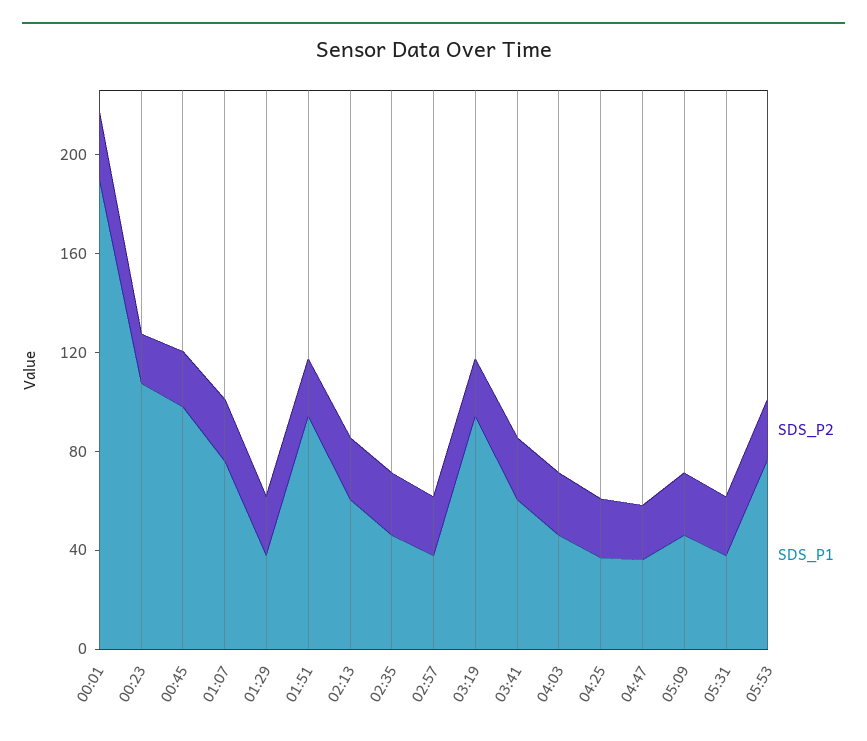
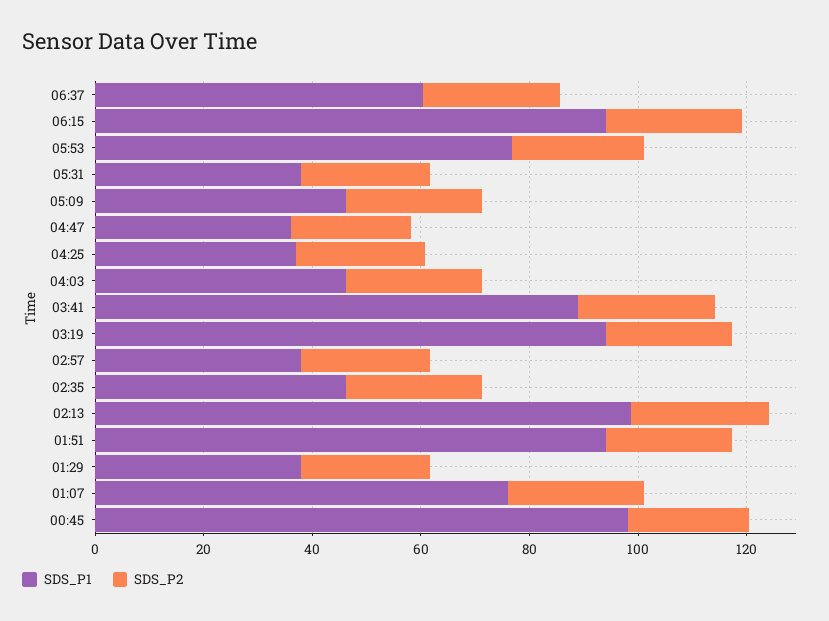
SDS_P2, 00:01: 30 -> none
SDS_P1, 00:01: 190 -> none
SDS_P2, 00:23: 20 -> none
SDS_P1, 00:23: 110 -> none
SDS_P1, 02:13: 60 -> 100
SDS_P1, 03:41: 60 -> 90
SDS_P1, 06:37: none -> 60
SDS_P2, 06:37: none -> 25
SDS_P1, 06:15: none -> 95
SDS_P2, 06:15: none -> 25

